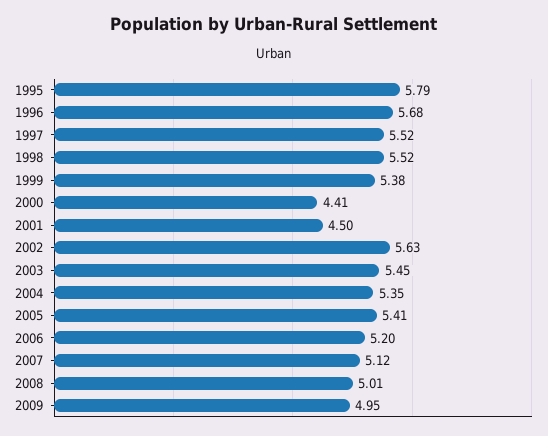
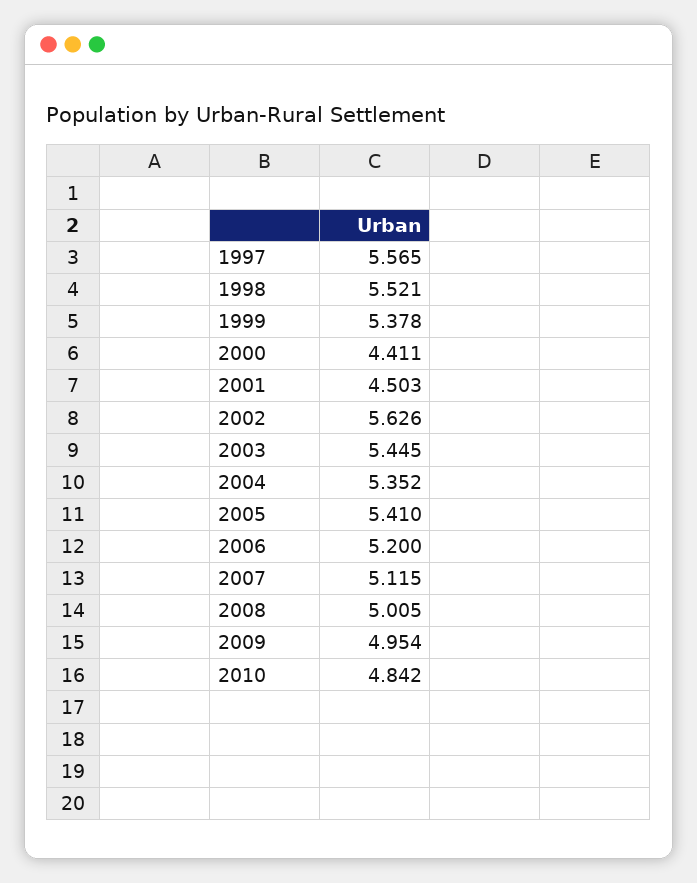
1995: 5.79 -> none
1996: 5.68 -> none
1997: 5.52 -> 5.565
2010: none -> 4.842

